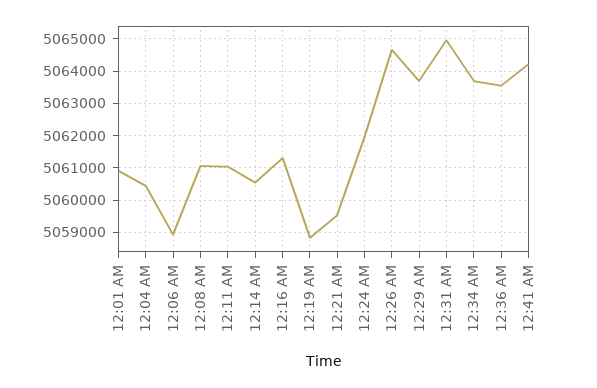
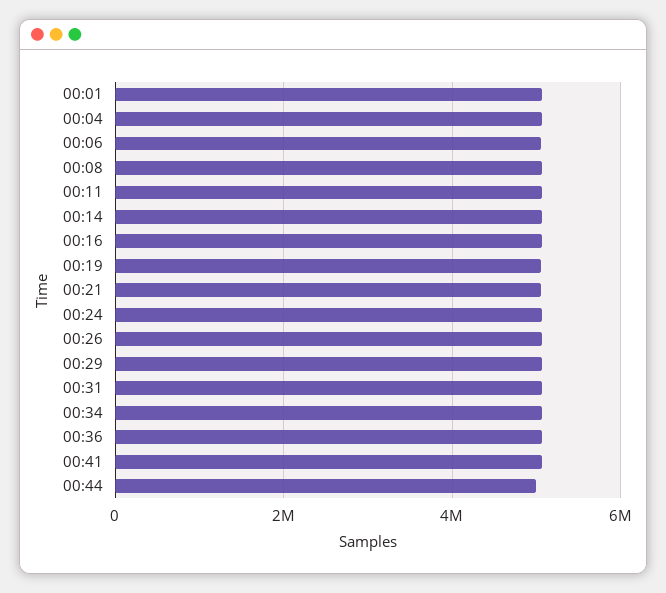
00:44: none -> 5000000

